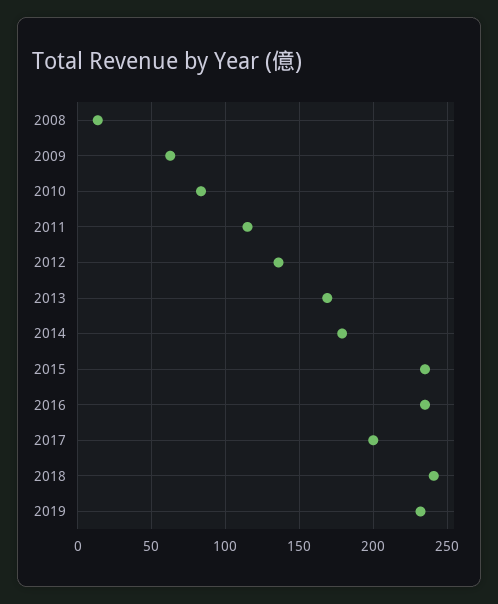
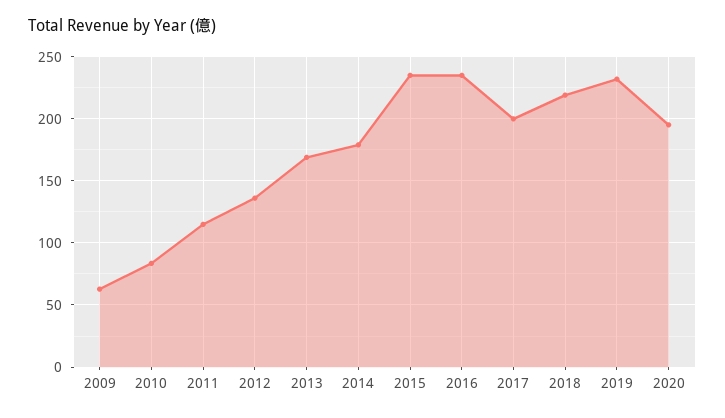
2008: 15 -> none
2018: 240 -> 220
2020: none -> 195

